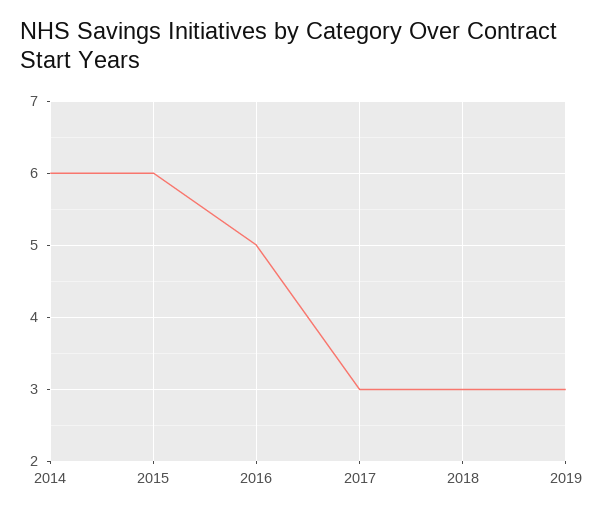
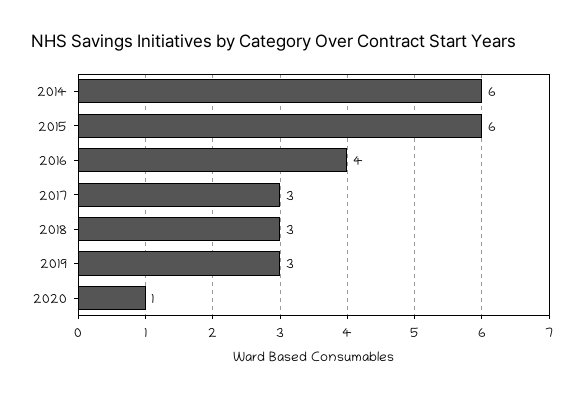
2016: 5 -> 4
2020: none -> 1

